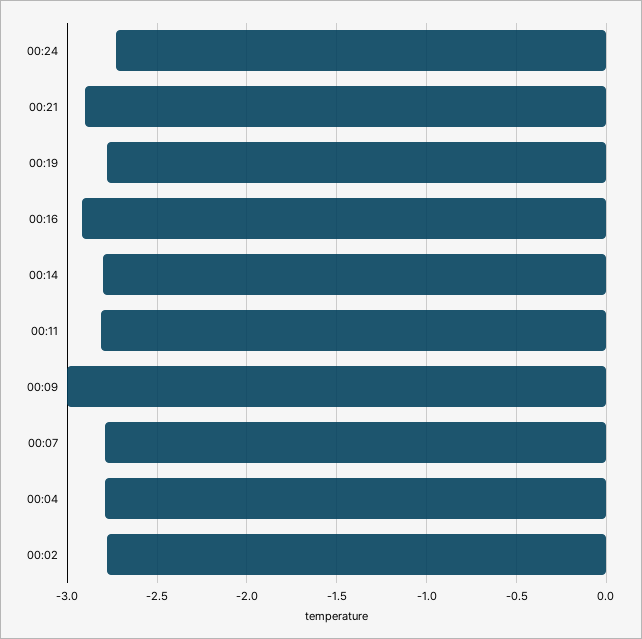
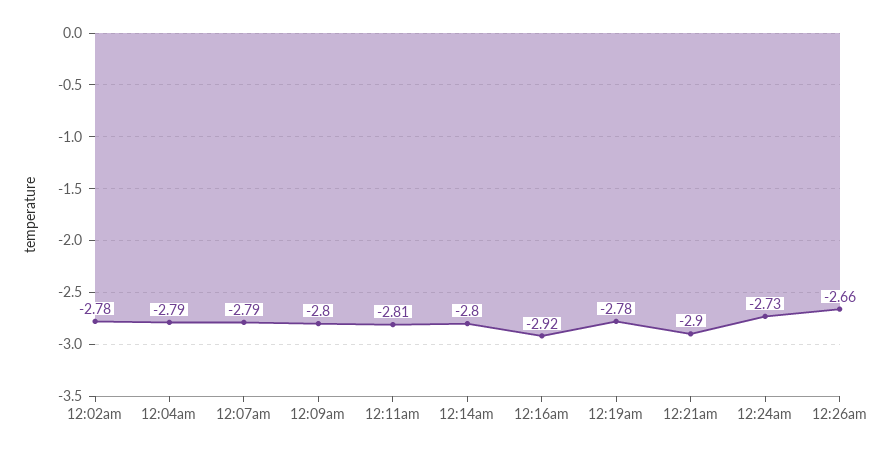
00:09: -3 -> -2.8
12:26am: none -> -2.66

